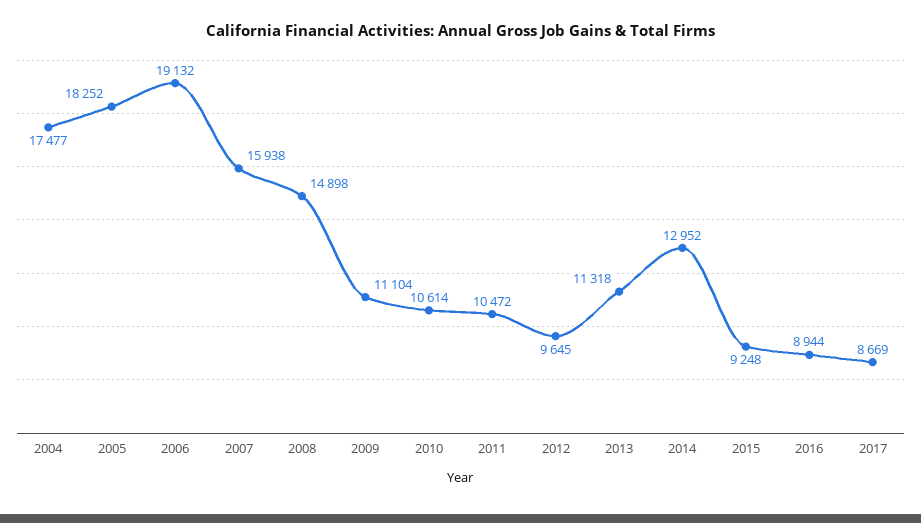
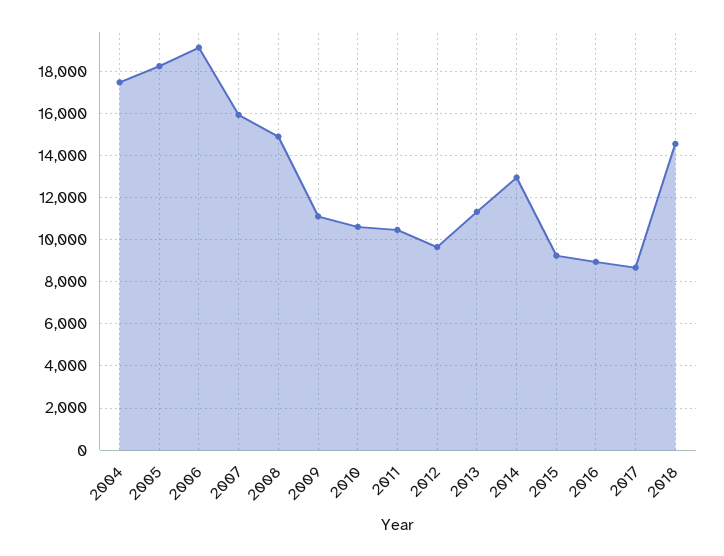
2018: none -> 14500

